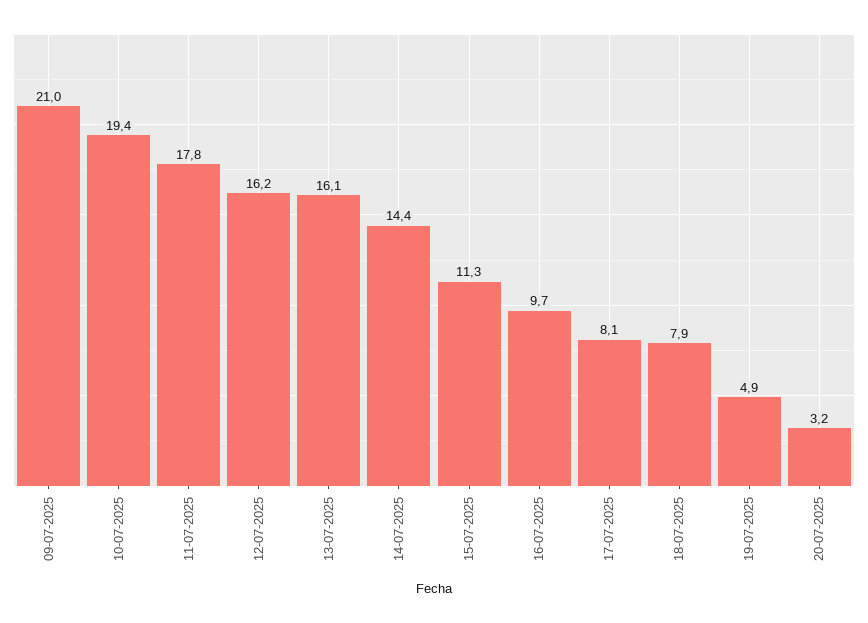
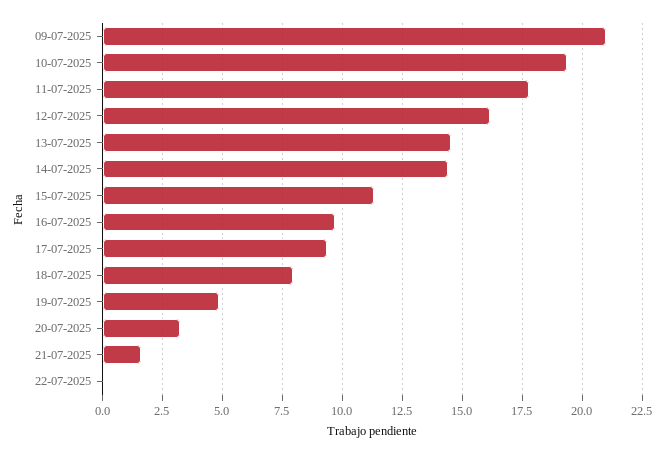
13-07-2025: 16.1 -> 14.5
17-07-2025: 8.1 -> 9.5
21-07-2025: none -> 1.5
22-07-2025: none -> 0

